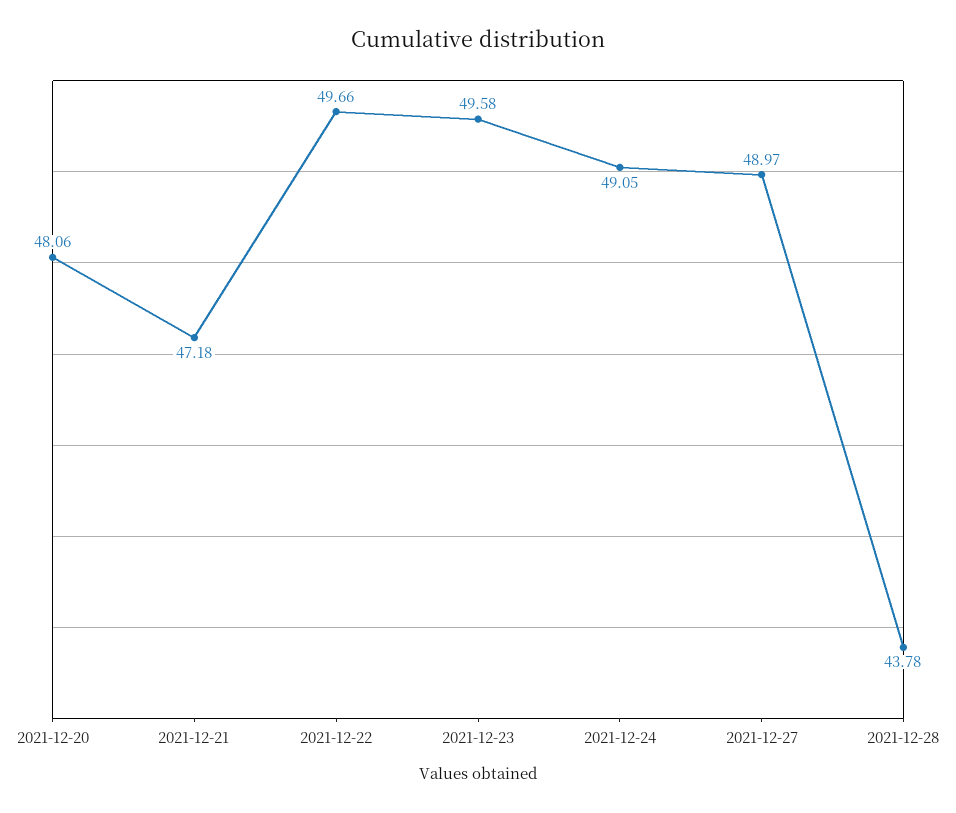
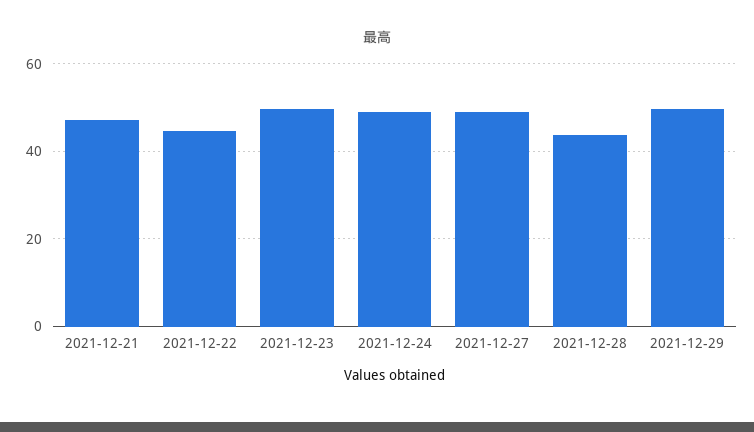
2021-12-20: 48.06 -> none
2021-12-22: 49.66 -> 44
2021-12-29: none -> 50

